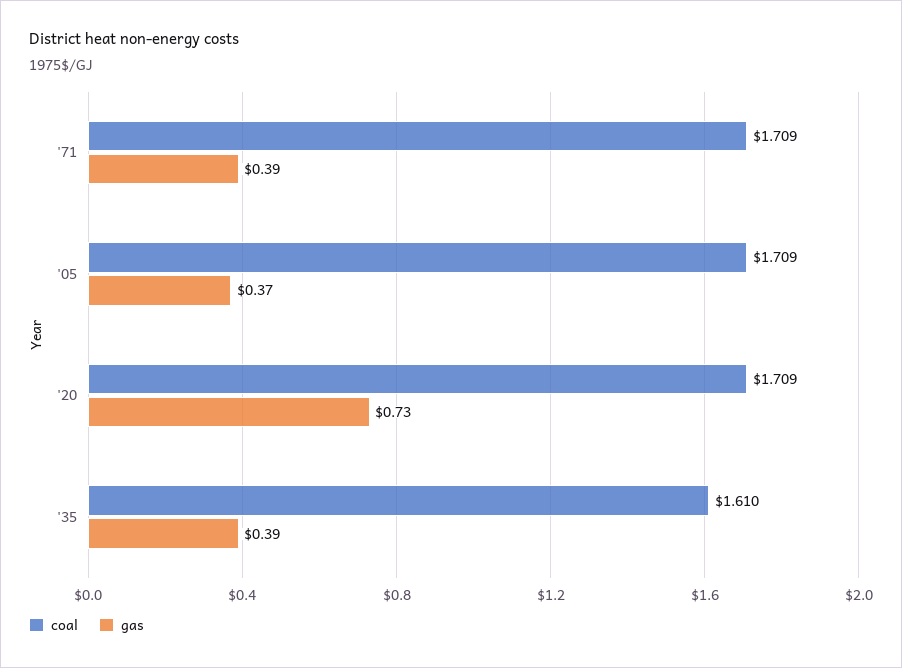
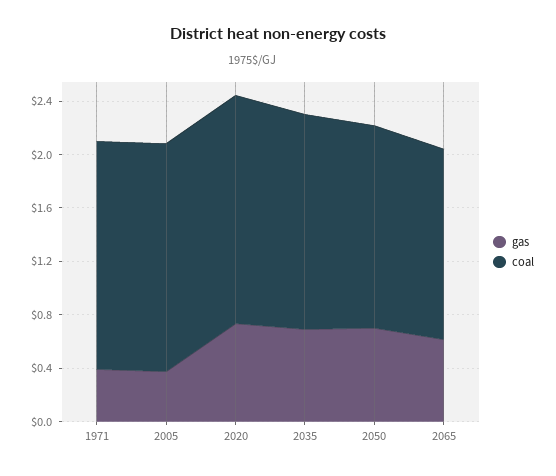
gas, '35: 0.39 -> 0.7
gas, 2050: none -> 0.7
coal, 2050: none -> 1.5
gas, 2065: none -> 0.6
coal, 2065: none -> 1.4

